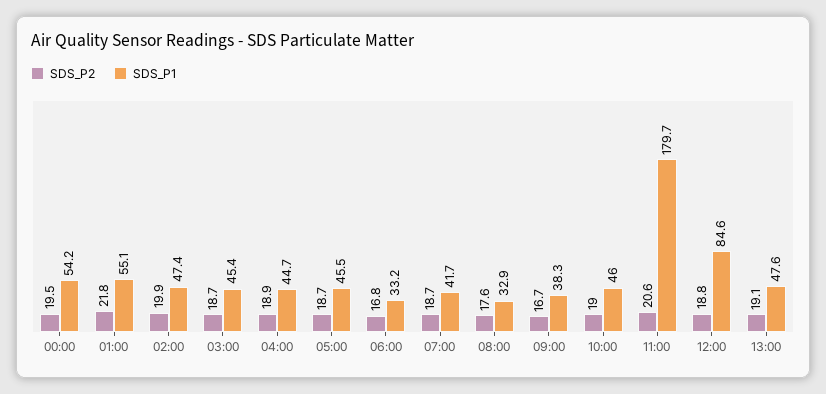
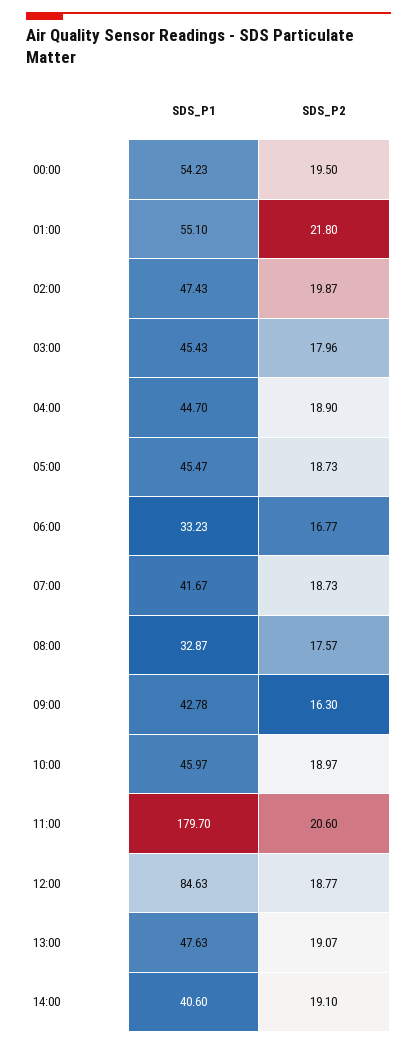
SDS_P2, 03:00: 18.7 -> 17.96
SDS_P2, 09:00: 16.7 -> 16.3
SDS_P1, 09:00: 38.3 -> 42.78
SDS_P1, 14:00: none -> 40.6
SDS_P2, 14:00: none -> 19.1

